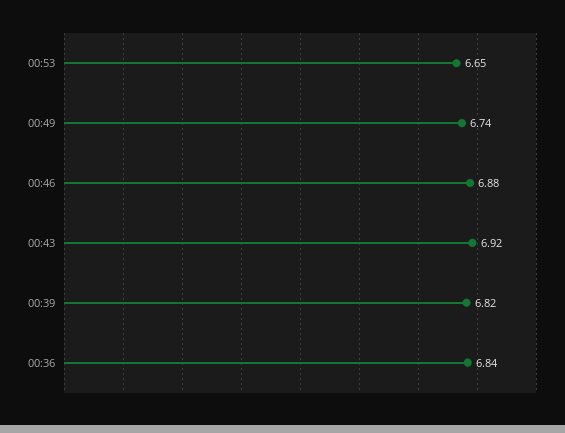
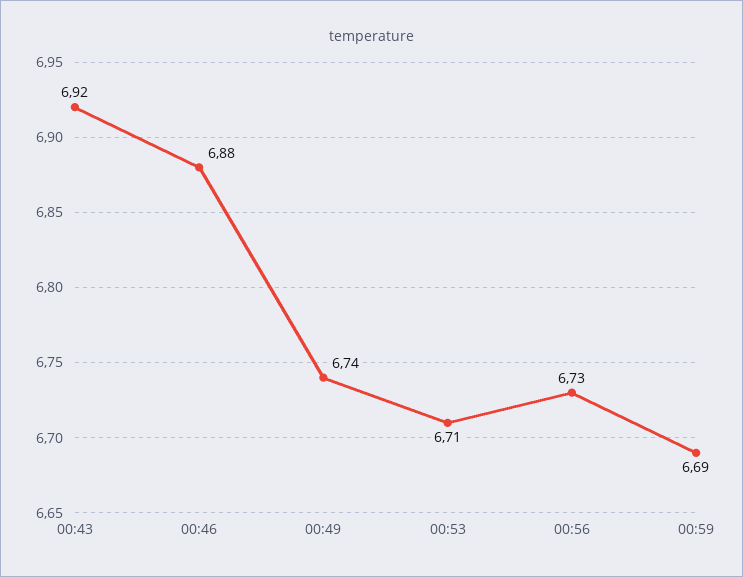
00:53: 6.65 -> 6.71
00:39: 6.82 -> none
00:36: 6.84 -> none
00:56: none -> 6.73
00:59: none -> 6.69

